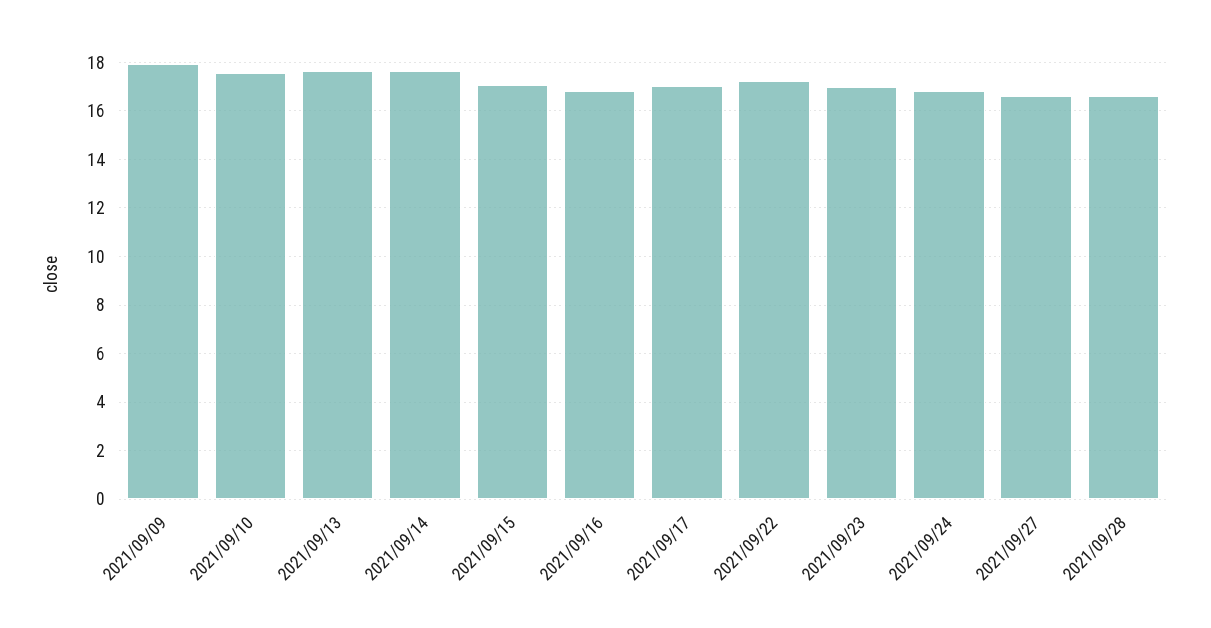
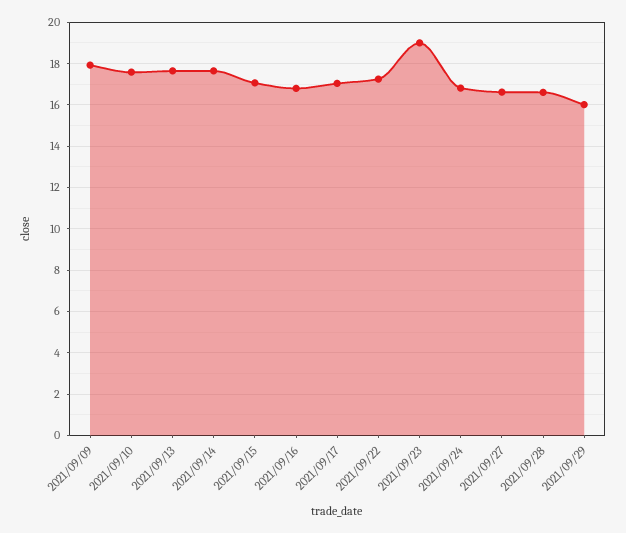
2021/09/23: 17 -> 19
2021/09/29: none -> 16

